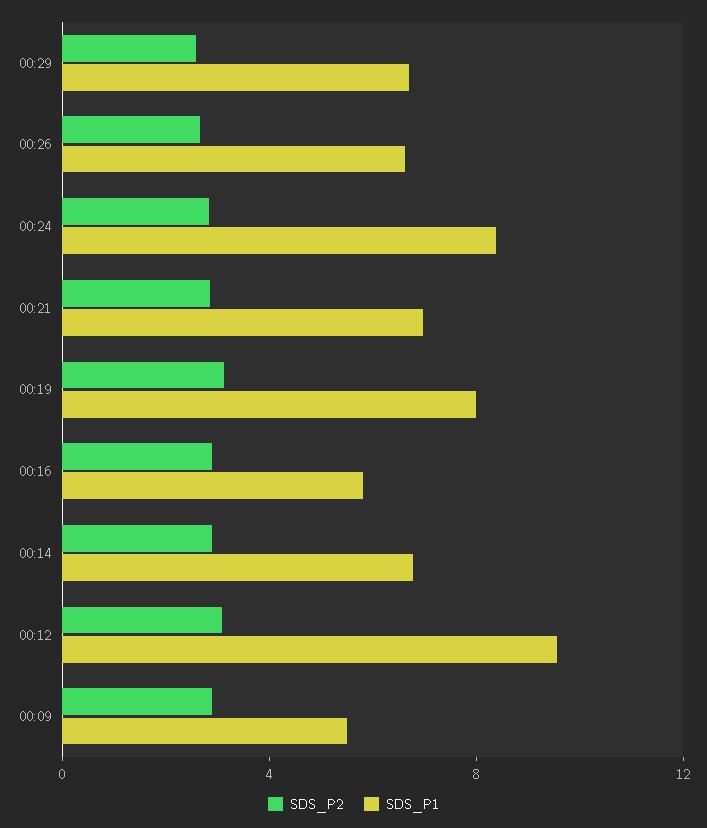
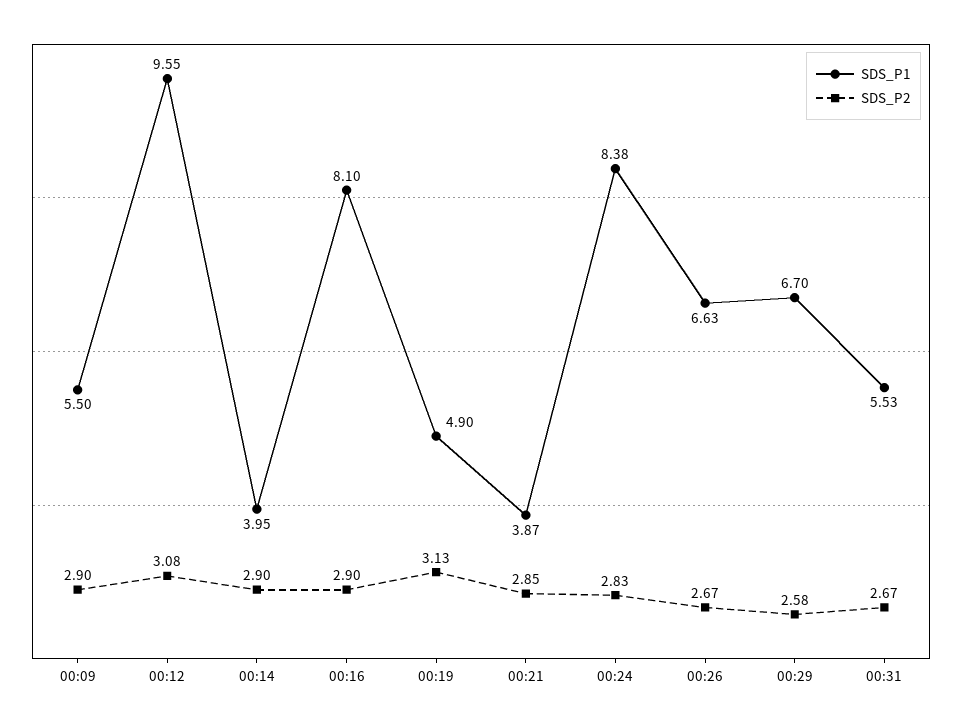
SDS_P1, 00:21: 7 -> 3.87
SDS_P1, 00:19: 8 -> 4.9
SDS_P1, 00:16: 6 -> 8.1
SDS_P1, 00:14: 7 -> 3.95
SDS_P1, 00:31: none -> 5.53
SDS_P2, 00:31: none -> 2.67

